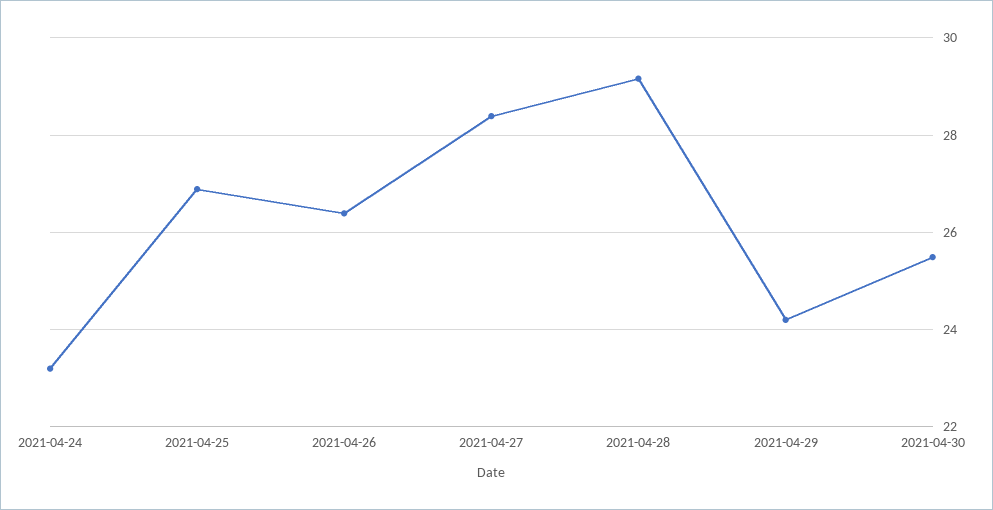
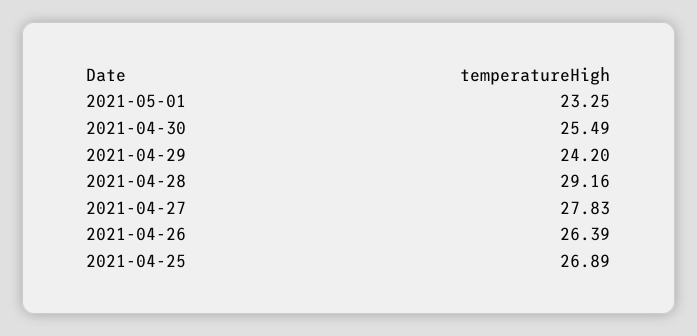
2021-04-24: 23.2 -> none
2021-04-27: 28.4 -> 27.83
2021-05-01: none -> 23.25

